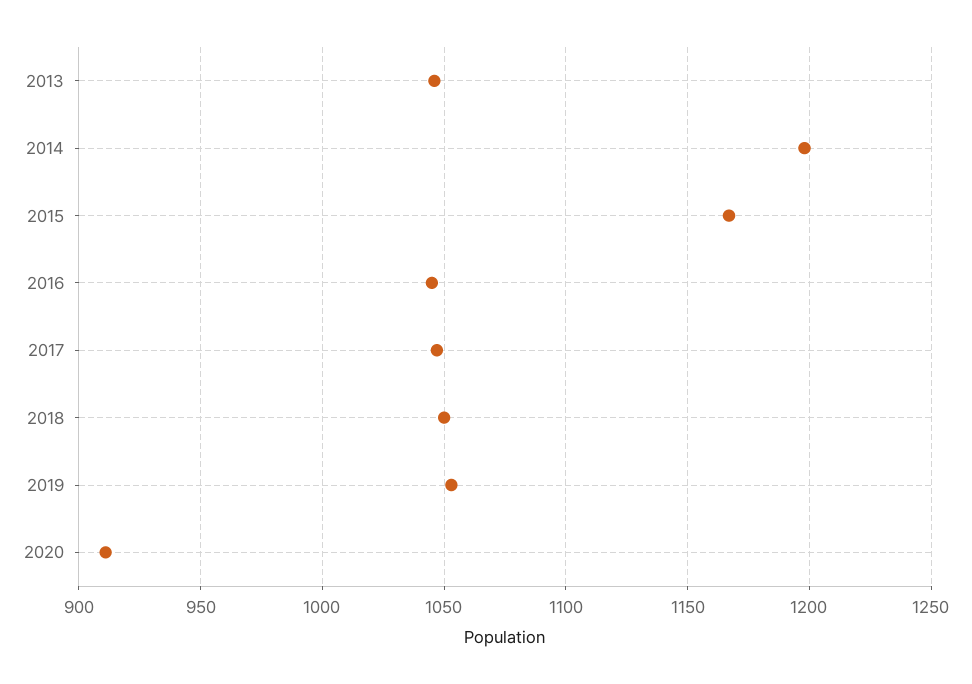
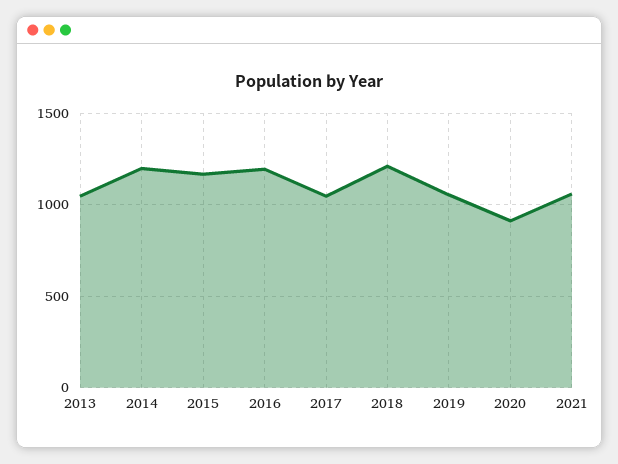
2016: 1045 -> 1200
2018: 1050 -> 1200
2021: none -> 1050

